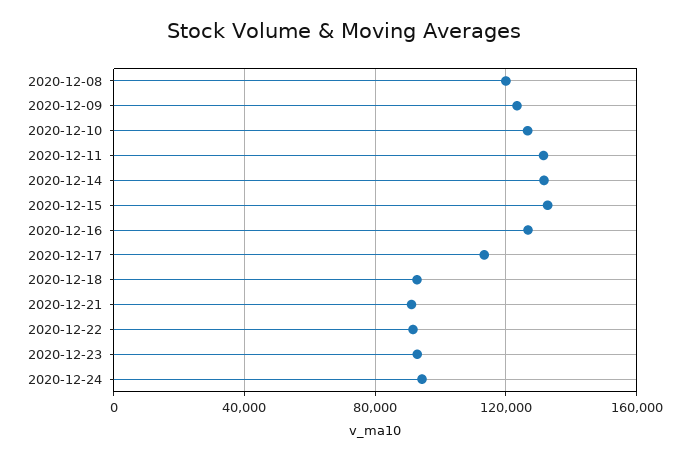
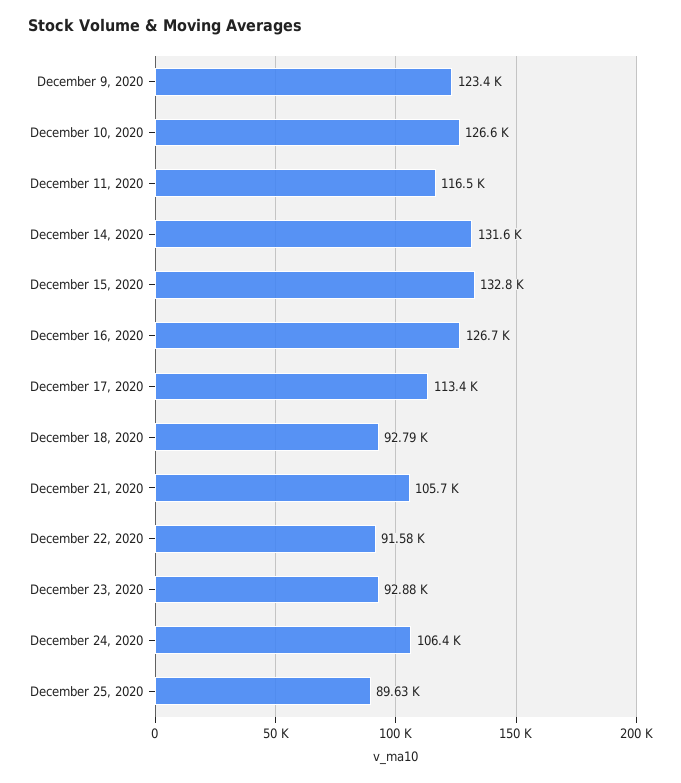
2020-12-08: 120000 -> none
2020-12-11: 130000 -> 116500
2020-12-21: 90000 -> 105700
2020-12-24: 95000 -> 106400
December 25, 2020: none -> 89630

